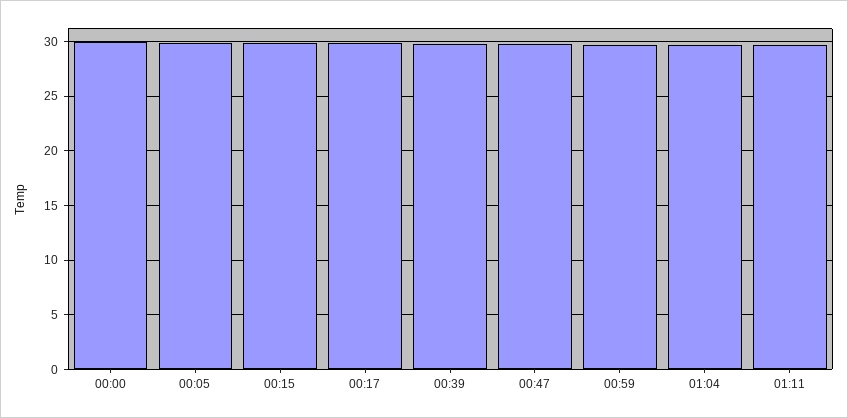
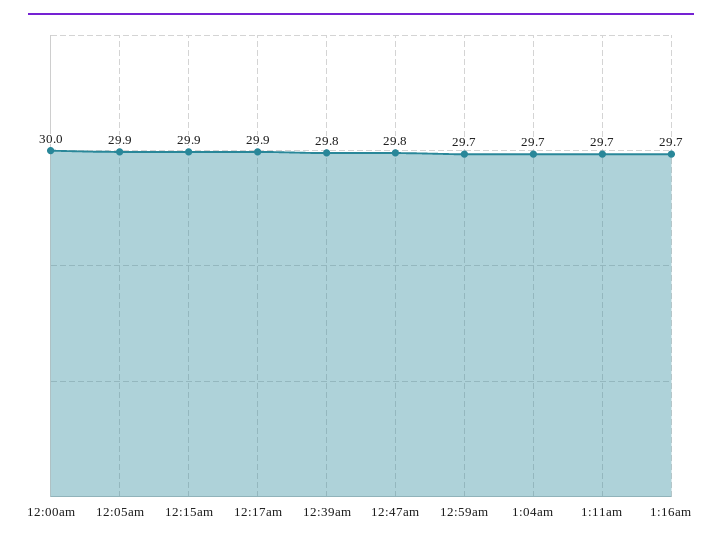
1:16am: none -> 29.7

